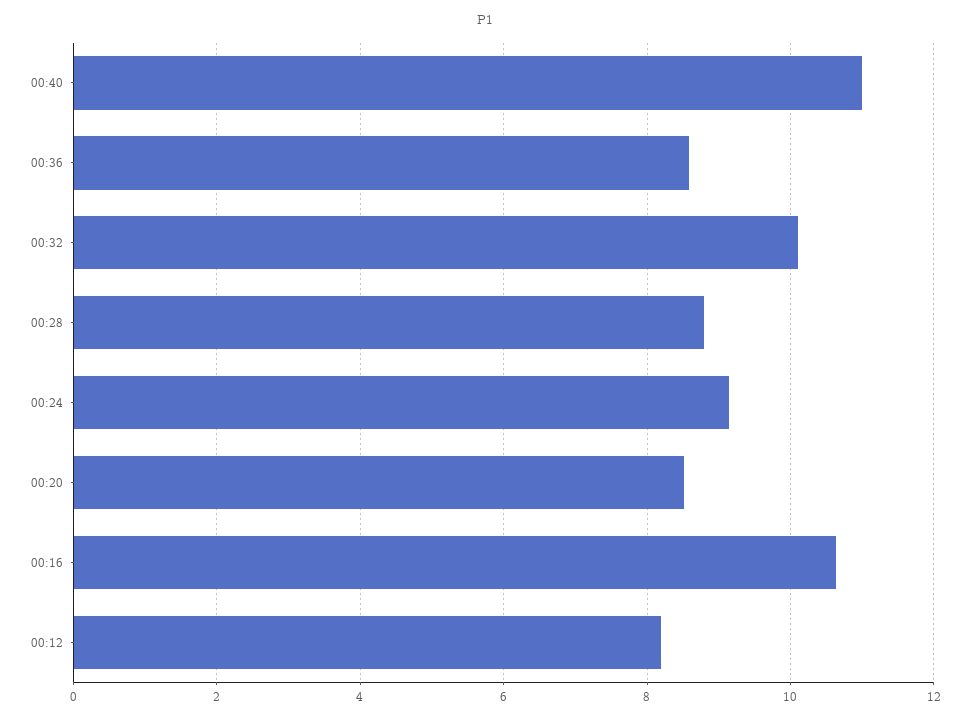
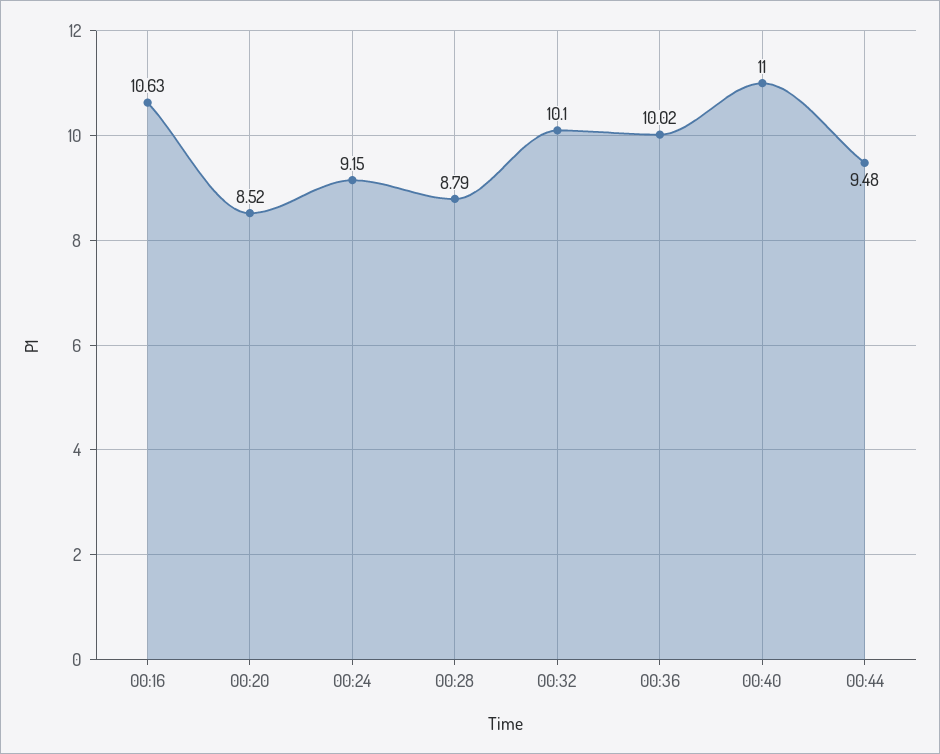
00:36: 8.6 -> 10.02
00:12: 8.2 -> none
00:44: none -> 9.48

